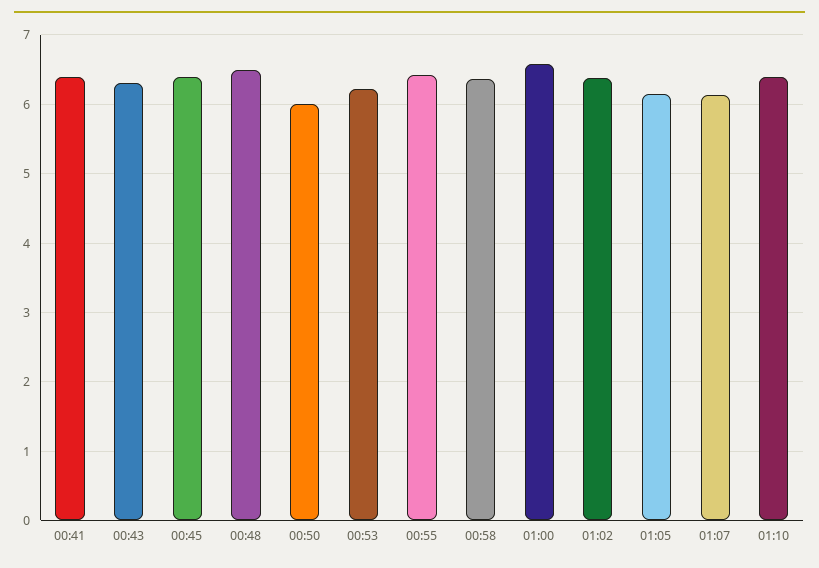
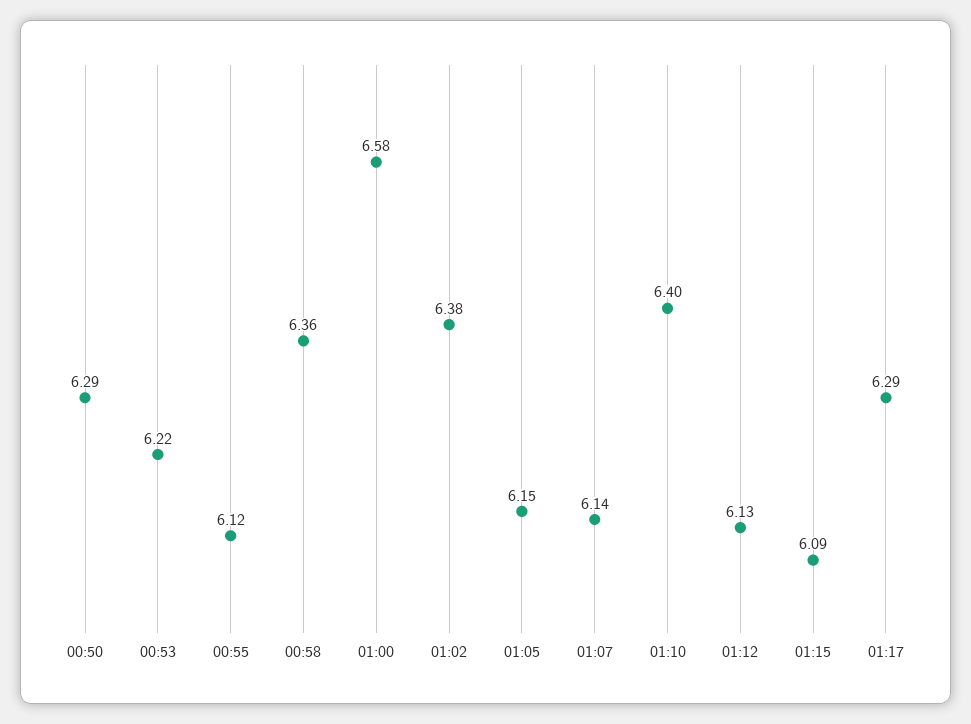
00:41: 6.4 -> none
00:43: 6.3 -> none
00:45: 6.4 -> none
00:48: 6.5 -> none
00:50: 6 -> 6.29
00:55: 6.4 -> 6.12
01:12: none -> 6.13
01:15: none -> 6.09
01:17: none -> 6.29

